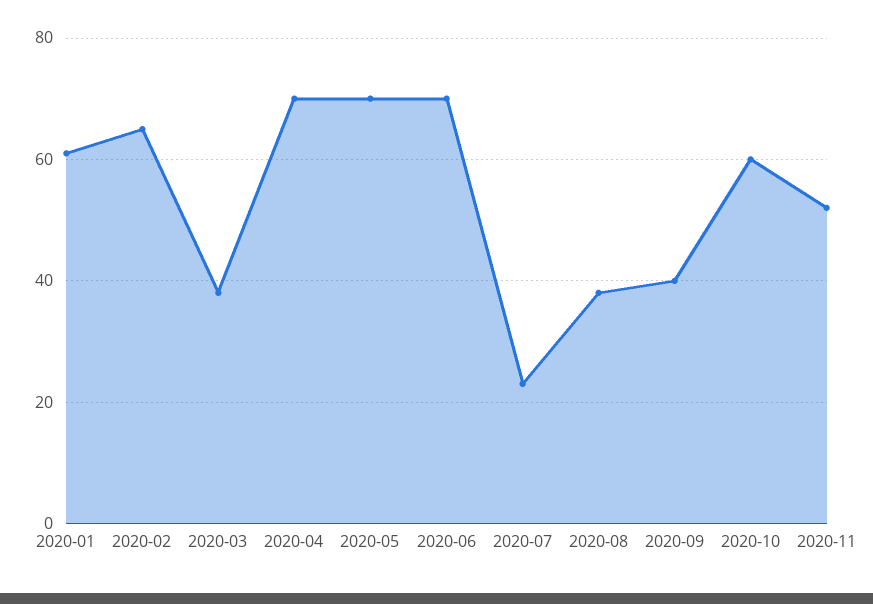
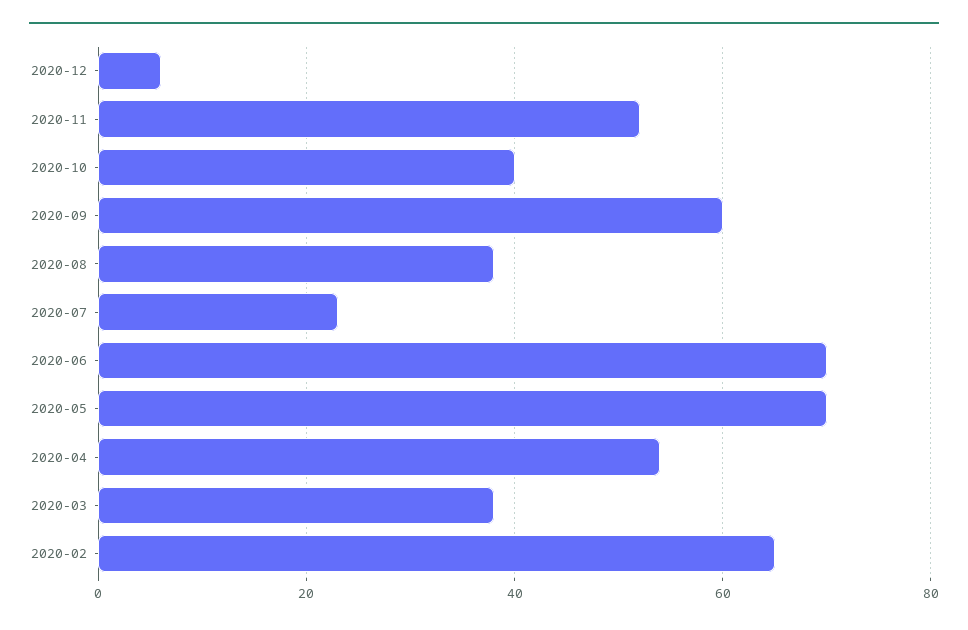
2020-01: 60 -> none
2020-04: 70 -> 55
2020-09: 40 -> 60
2020-10: 60 -> 40
2020-12: none -> 5

